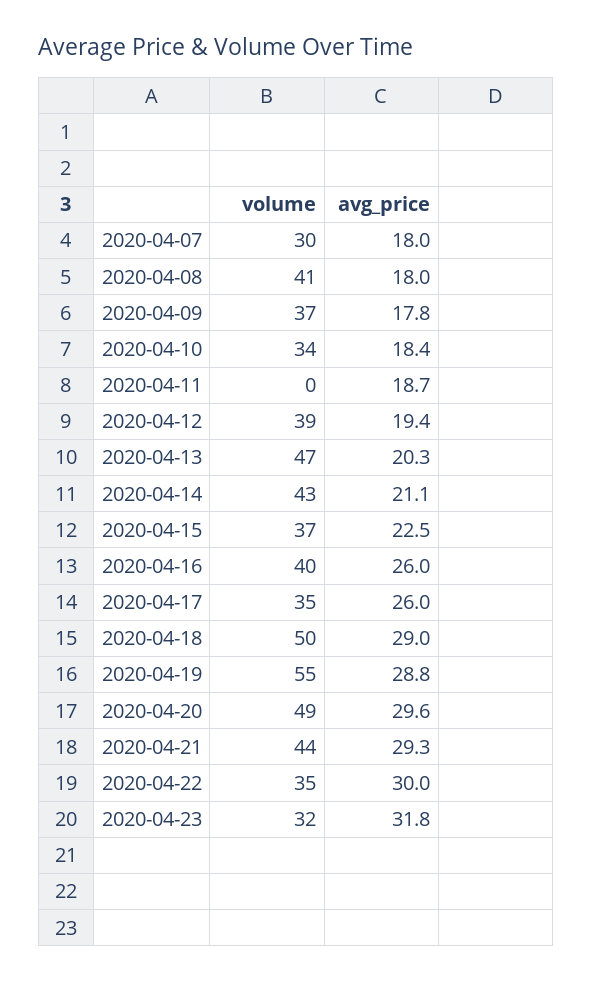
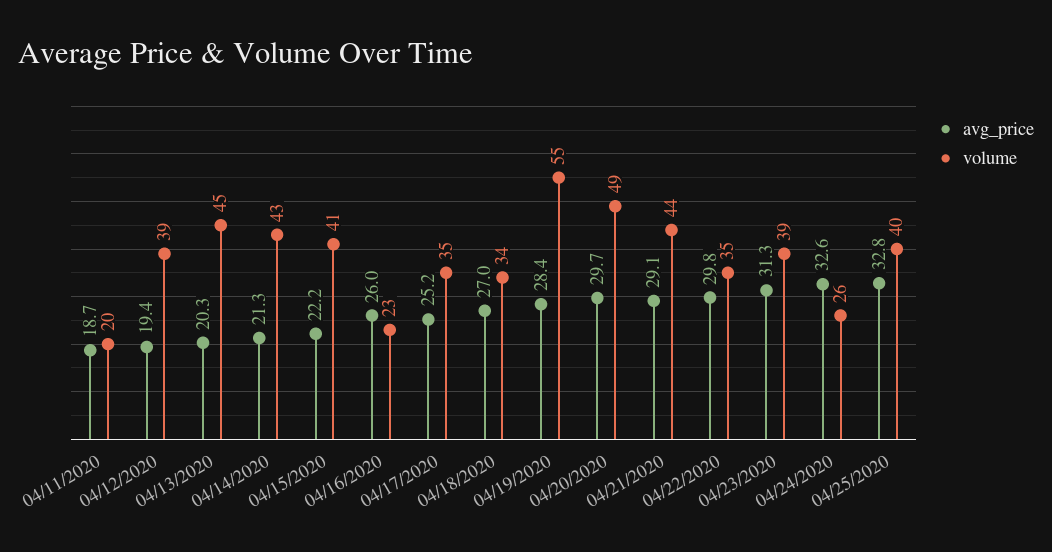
volume, 2020-04-07: 30 -> none
avg_price, 2020-04-07: 18 -> none
volume, 2020-04-08: 41 -> none
avg_price, 2020-04-08: 18 -> none
volume, 2020-04-09: 37 -> none
avg_price, 2020-04-09: 17.8 -> none
volume, 2020-04-10: 34 -> none
avg_price, 2020-04-10: 18.4 -> none
volume, 2020-04-11: 0 -> 20
volume, 2020-04-13: 47 -> 45
avg_price, 2020-04-14: 21.1 -> 21.3
volume, 2020-04-15: 37 -> 41
avg_price, 2020-04-15: 22.5 -> 22.2
volume, 2020-04-16: 40 -> 23
avg_price, 2020-04-17: 26 -> 25.2
volume, 2020-04-18: 50 -> 34
avg_price, 2020-04-18: 29 -> 27
avg_price, 2020-04-19: 28.8 -> 28.4
avg_price, 2020-04-20: 29.6 -> 29.7
avg_price, 2020-04-21: 29.3 -> 29.1
avg_price, 2020-04-22: 30 -> 29.8
volume, 2020-04-23: 32 -> 39
avg_price, 2020-04-23: 31.8 -> 31.3
avg_price, 04/24/2020: none -> 32.6
volume, 04/24/2020: none -> 26
avg_price, 04/25/2020: none -> 32.8
volume, 04/25/2020: none -> 40

